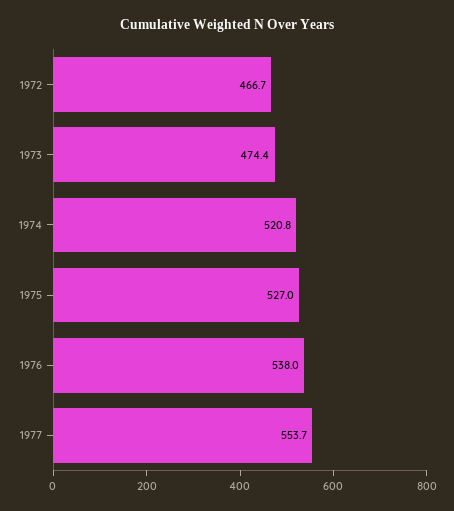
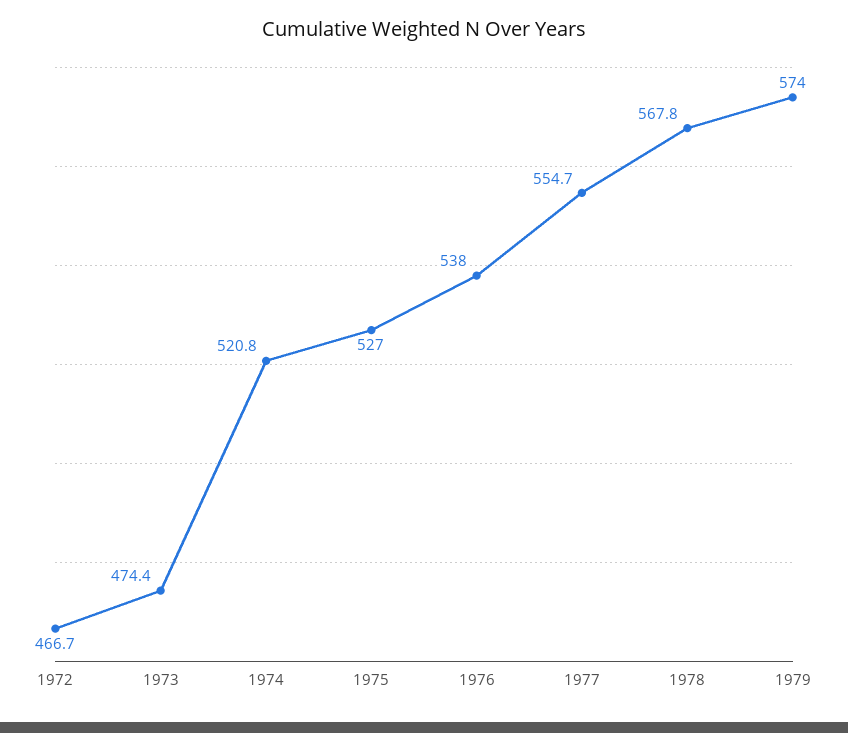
1977: 553.7 -> 554.7
1978: none -> 567.8
1979: none -> 574

